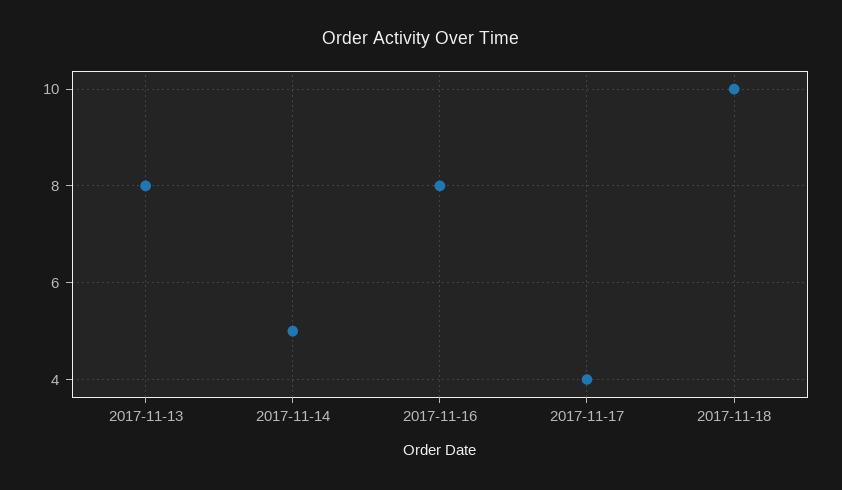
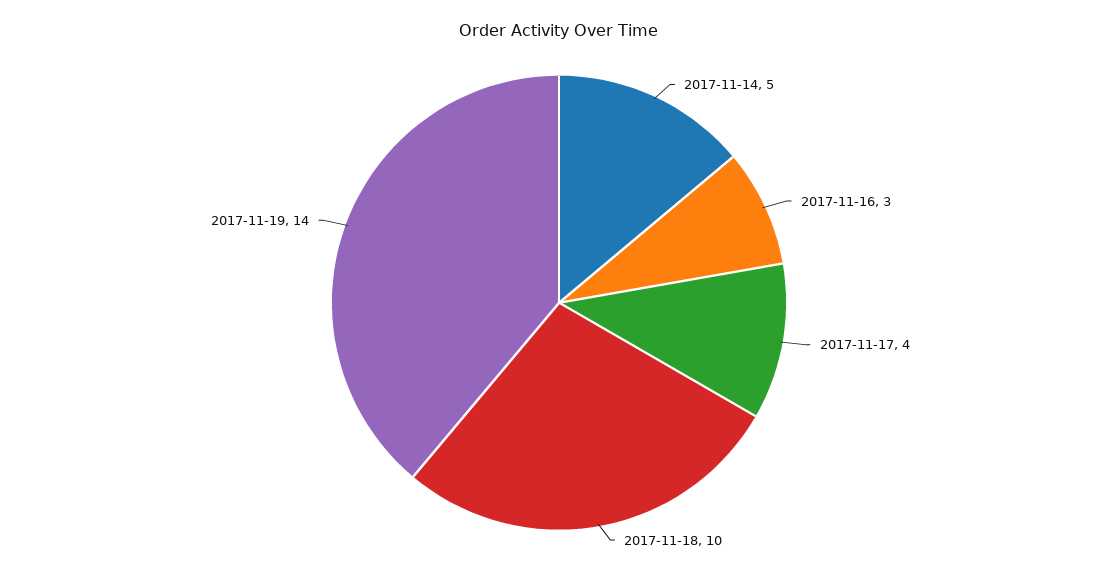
2017-11-13: 8 -> none
2017-11-16: 8 -> 3
2017-11-19: none -> 14

